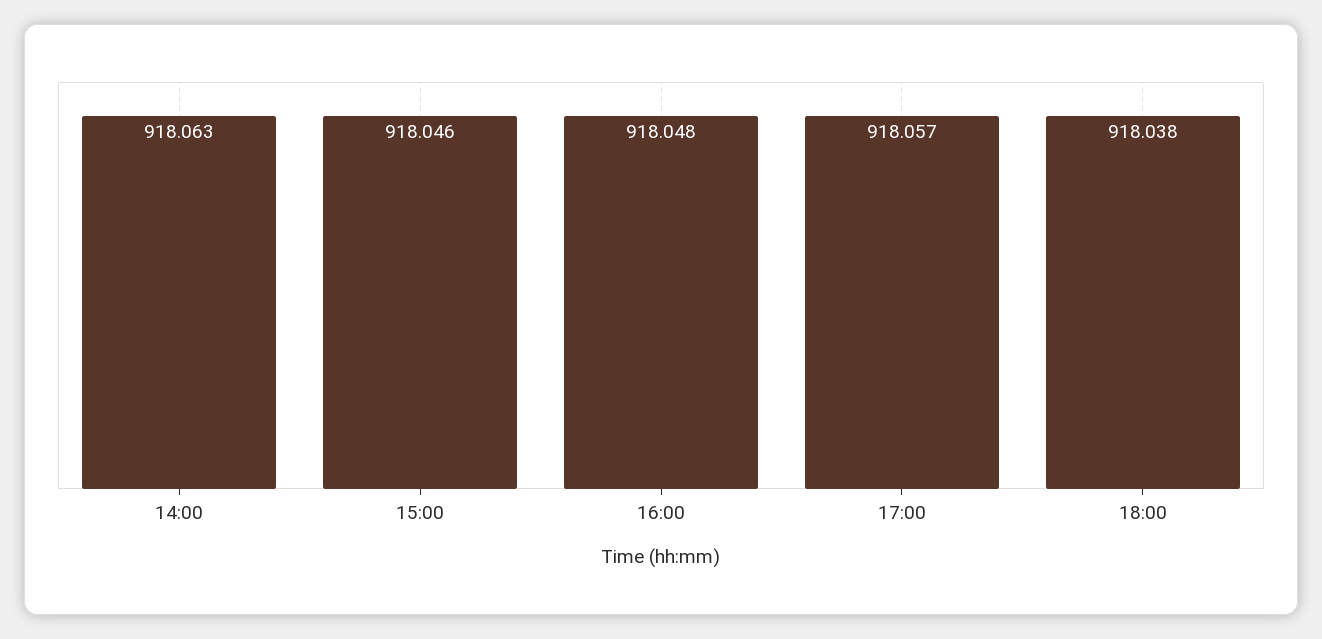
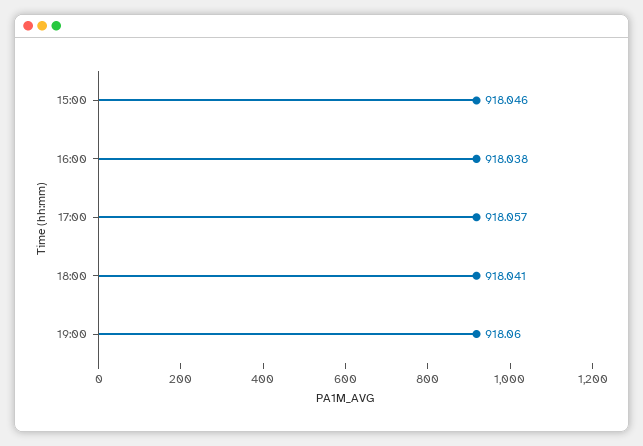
14:00: 918.063 -> none
16:00: 918.048 -> 918.038
18:00: 918.038 -> 918.041
19:00: none -> 918.06

